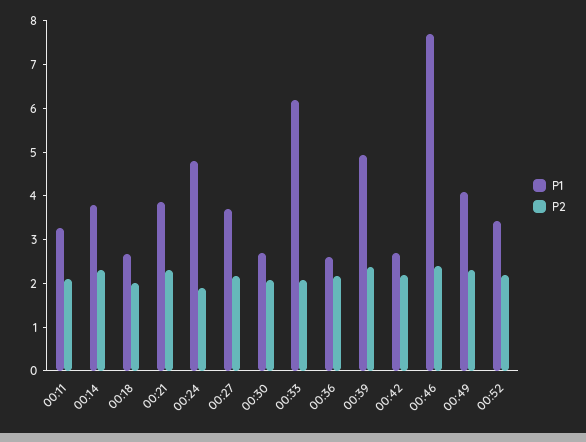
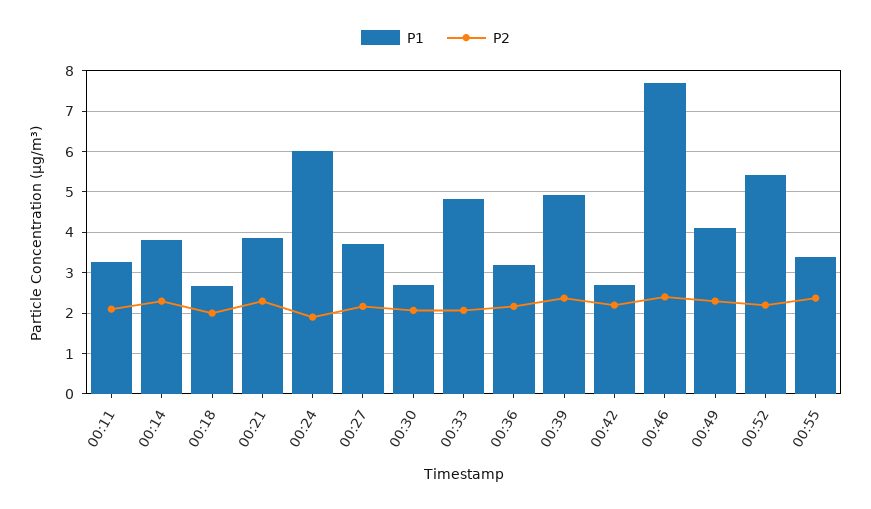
P1, 00:24: 4.8 -> 6
P1, 00:33: 6.2 -> 4.8
P1, 00:36: 2.6 -> 3.2
P1, 00:52: 3.4 -> 5.4
P1, 00:55: none -> 3.4
P2, 00:55: none -> 2.4

